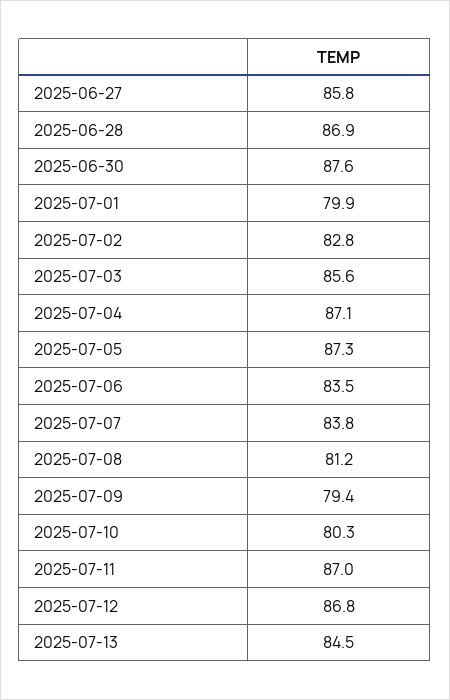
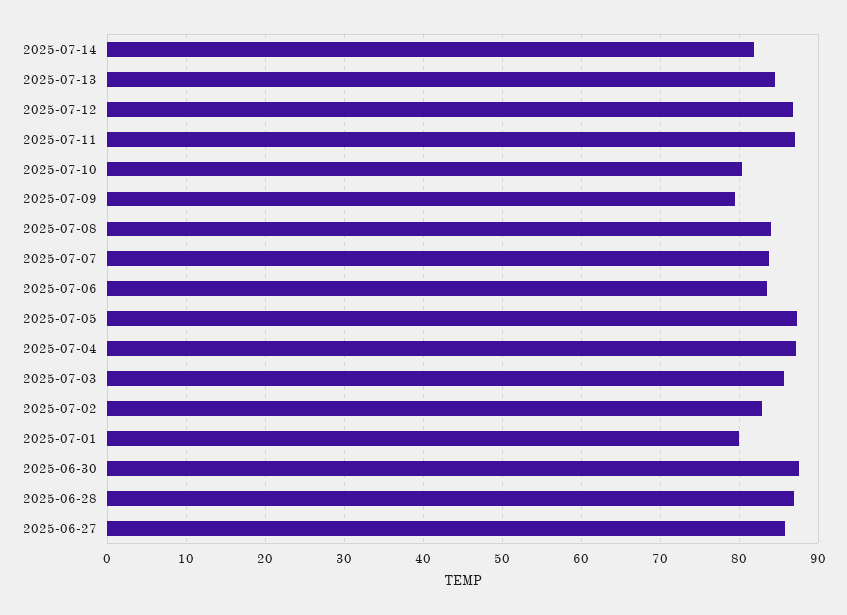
2025-07-08: 81.2 -> 84
2025-07-14: none -> 82

